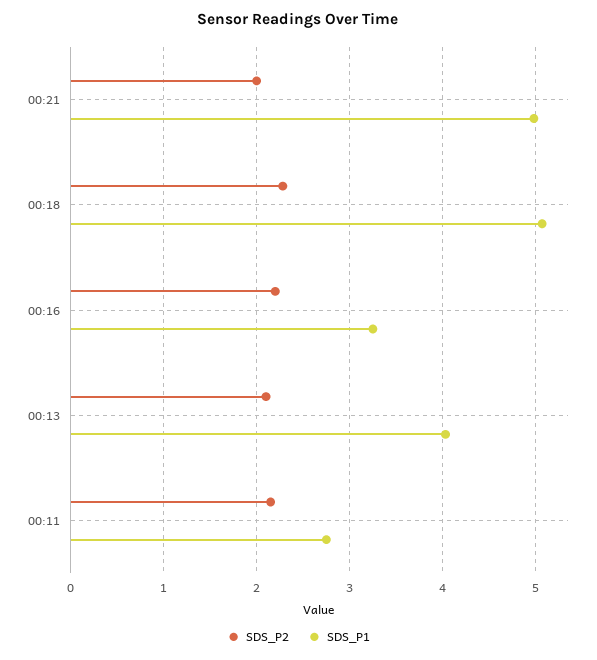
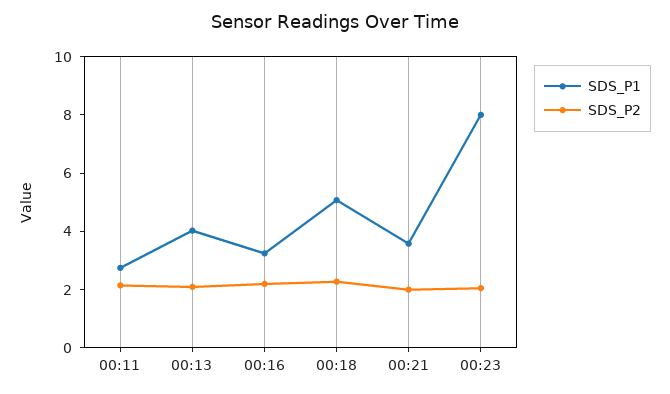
SDS_P1, 00:21: 5 -> 3.5
SDS_P1, 00:23: none -> 8
SDS_P2, 00:23: none -> 2

